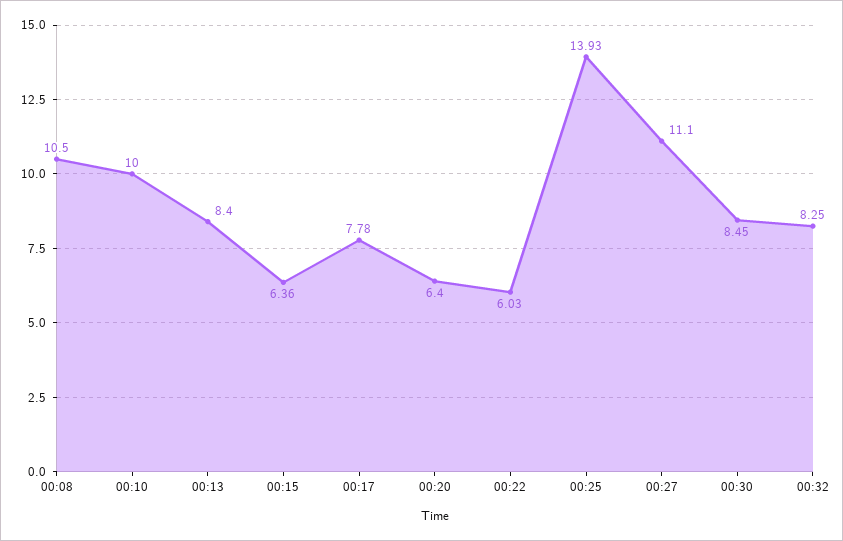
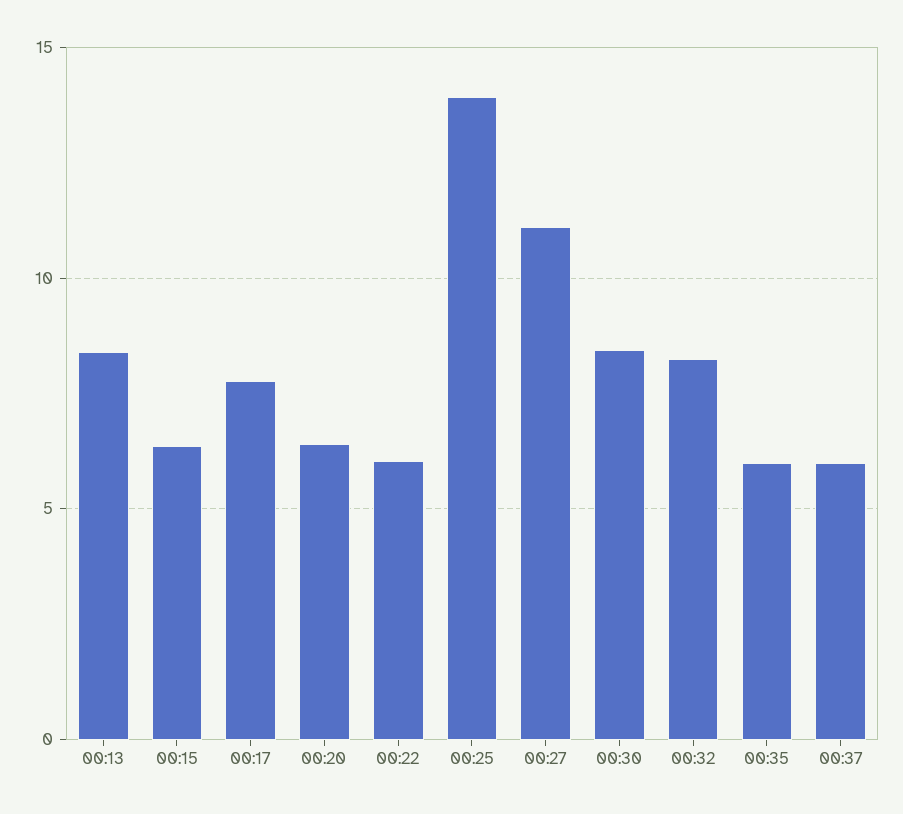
00:08: 10.5 -> none
00:10: 10 -> none
00:35: none -> 6
00:37: none -> 6

